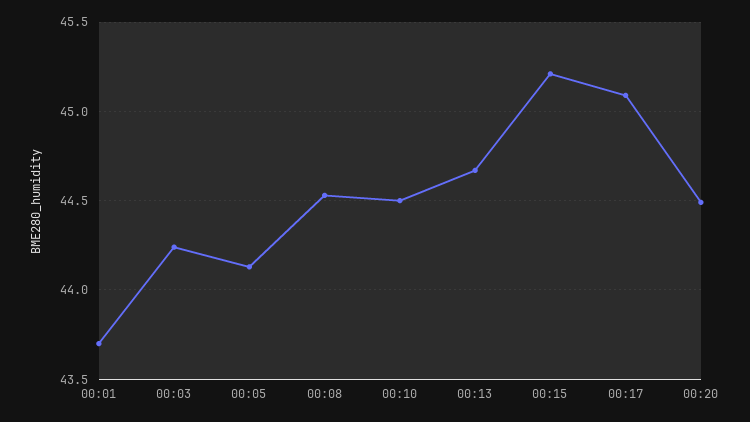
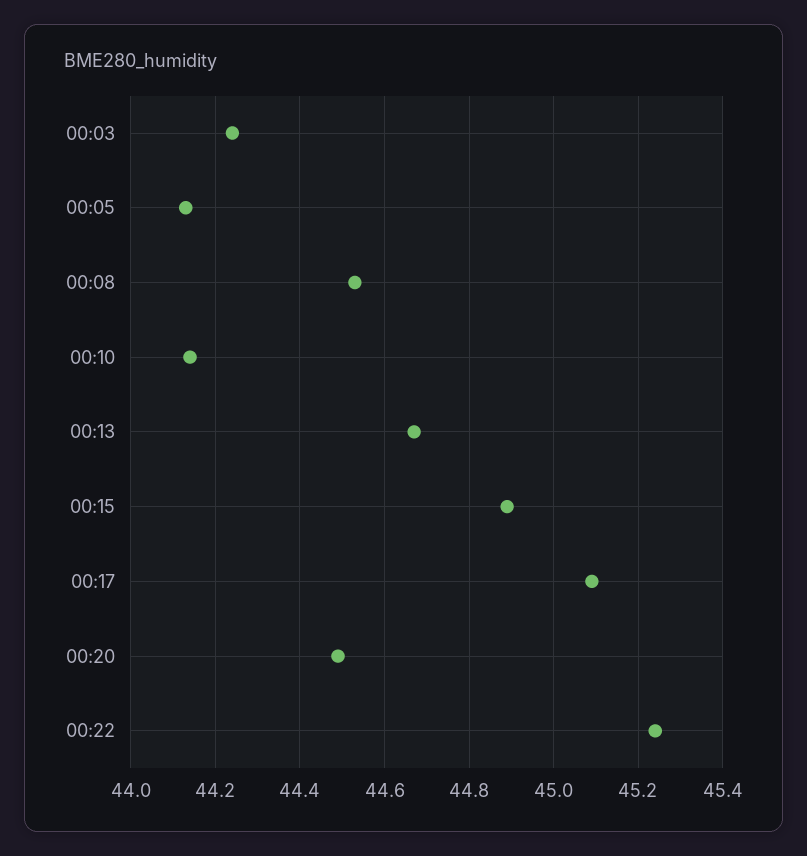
00:01: 43.7 -> none
00:10: 44.5 -> 44.15
00:15: 45.2 -> 44.9
00:22: none -> 45.25

